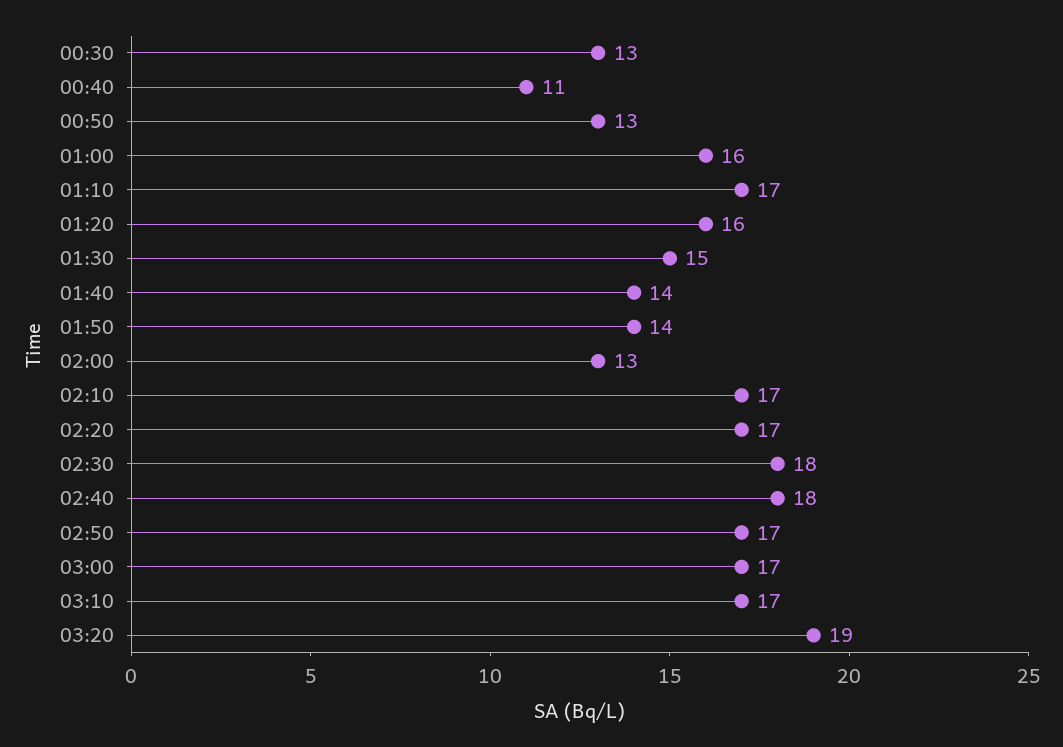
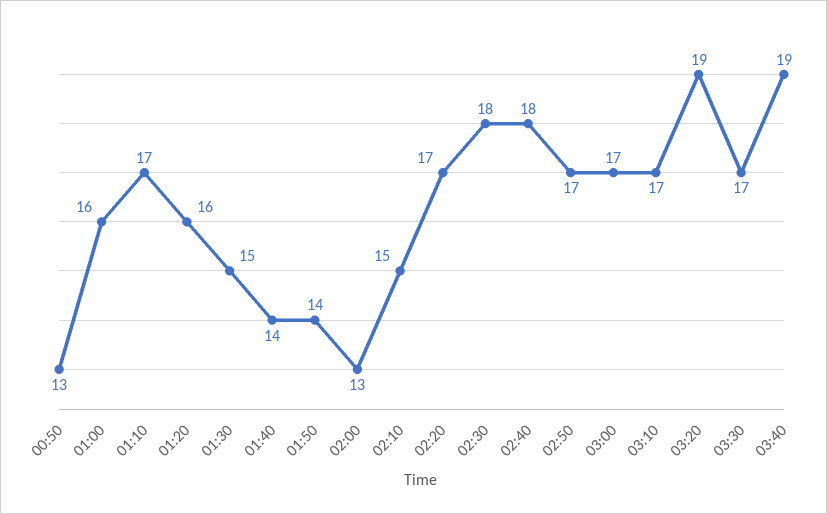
00:30: 13 -> none
00:40: 11 -> none
02:10: 17 -> 15
03:30: none -> 17
03:40: none -> 19

